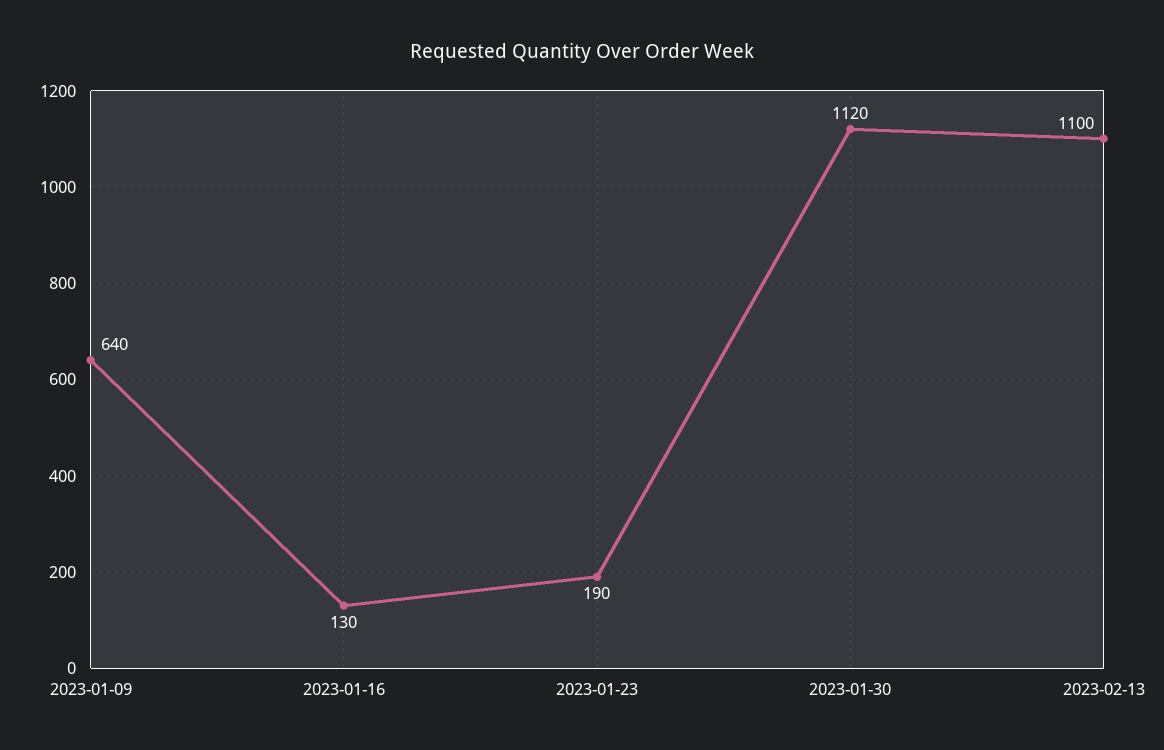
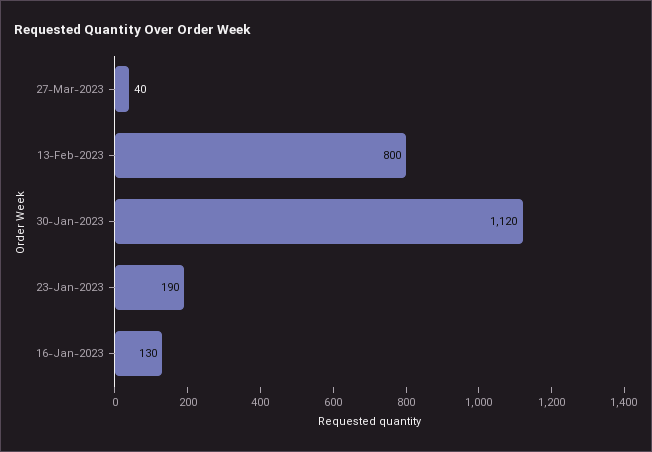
2023-01-09: 640 -> none
2023-02-13: 1100 -> 800
27-Mar-2023: none -> 40

